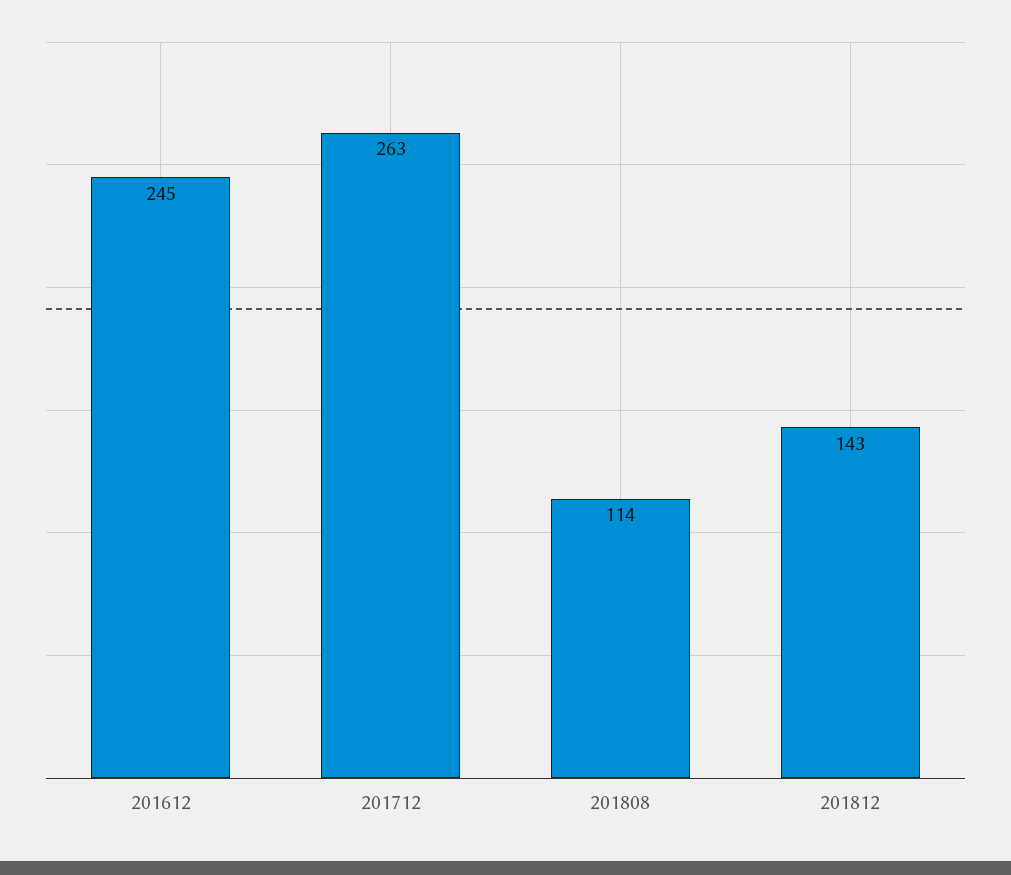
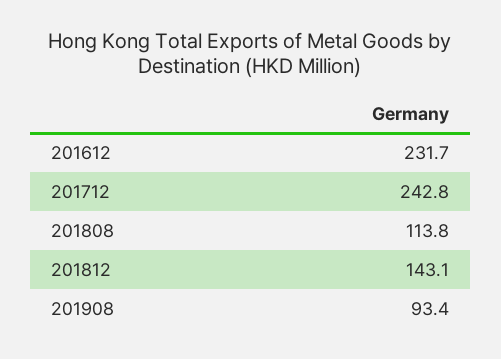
201612: 245 -> 231.7
201712: 263 -> 242.8
201908: none -> 93.4

